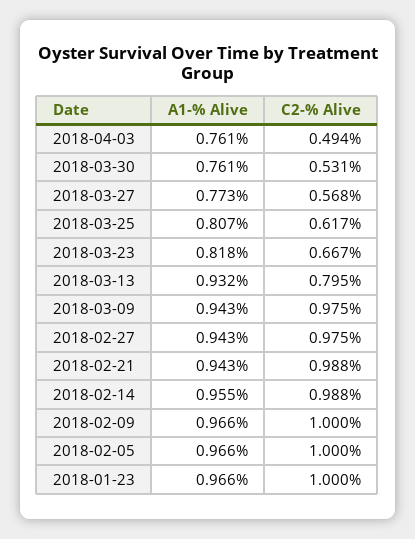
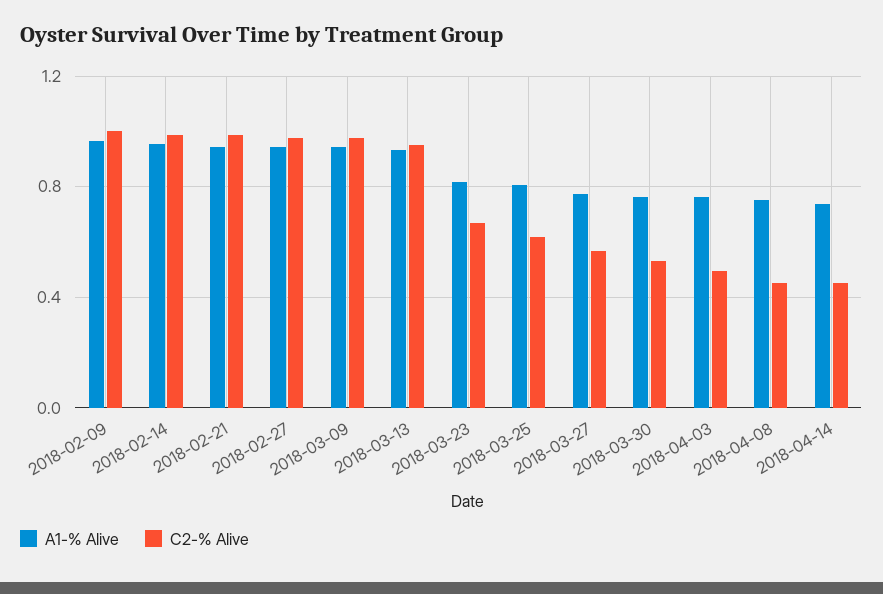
C2-% Alive, 2018-03-13: 0.795 -> 0.95
A1-% Alive, 2018-02-05: 0.966 -> none
C2-% Alive, 2018-02-05: 1 -> none
A1-% Alive, 2018-01-23: 0.966 -> none
C2-% Alive, 2018-01-23: 1 -> none
A1-% Alive, 2018-04-08: none -> 0.75
C2-% Alive, 2018-04-08: none -> 0.45
A1-% Alive, 2018-04-14: none -> 0.75
C2-% Alive, 2018-04-14: none -> 0.45

